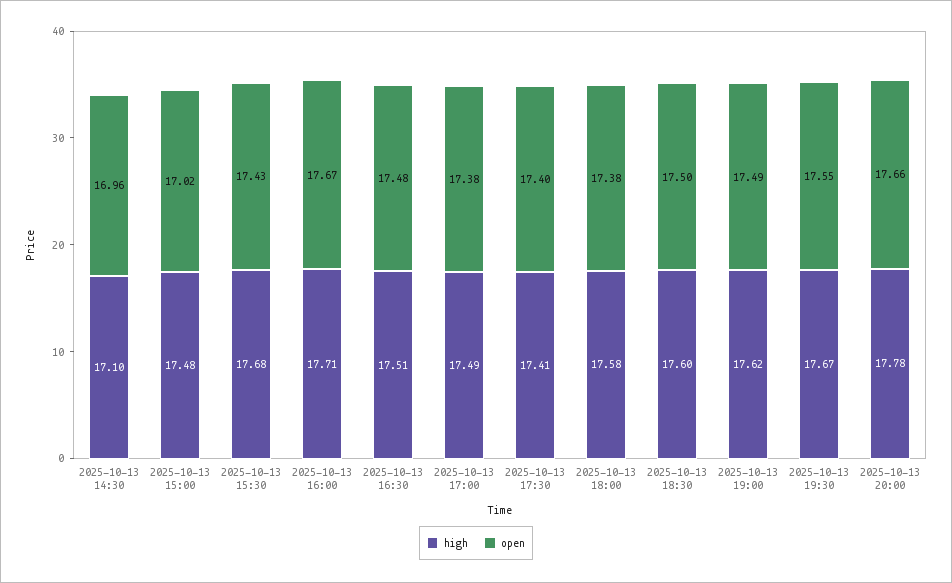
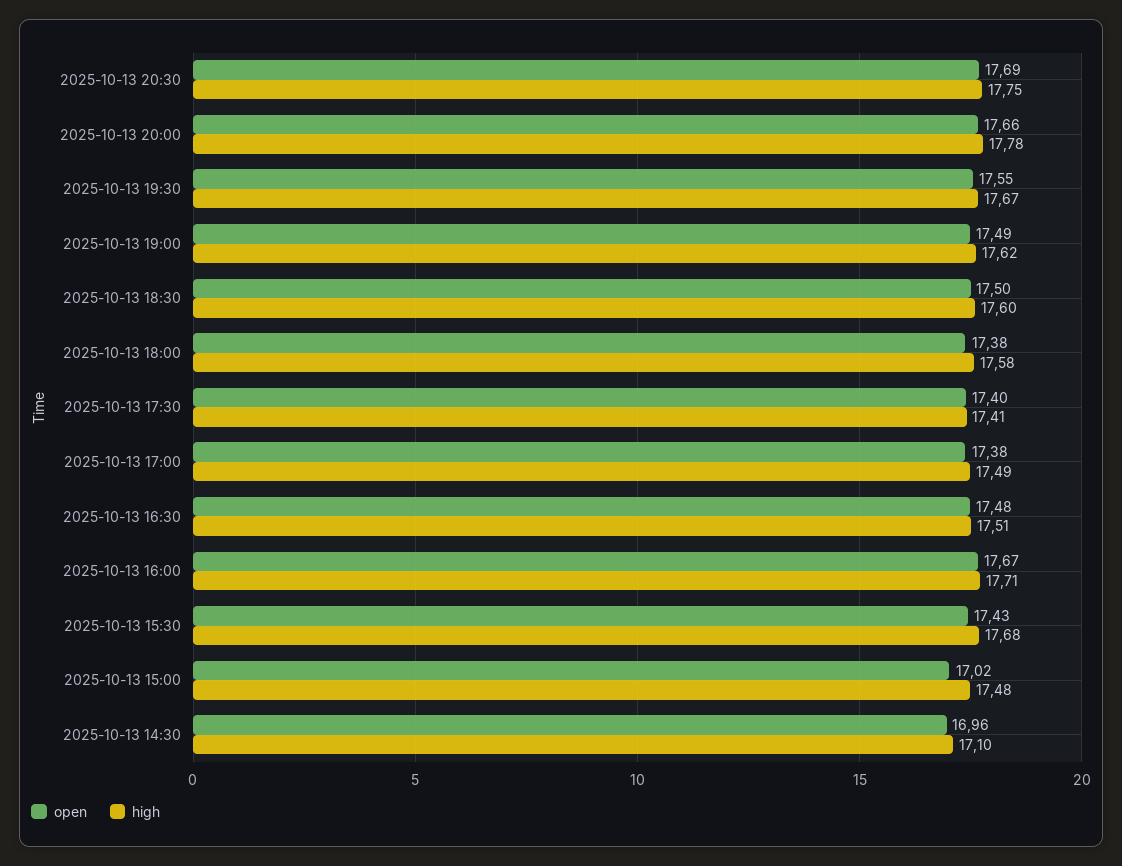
open, 2025-10-13 20:30: none -> 17.69
high, 2025-10-13 20:30: none -> 17.75

